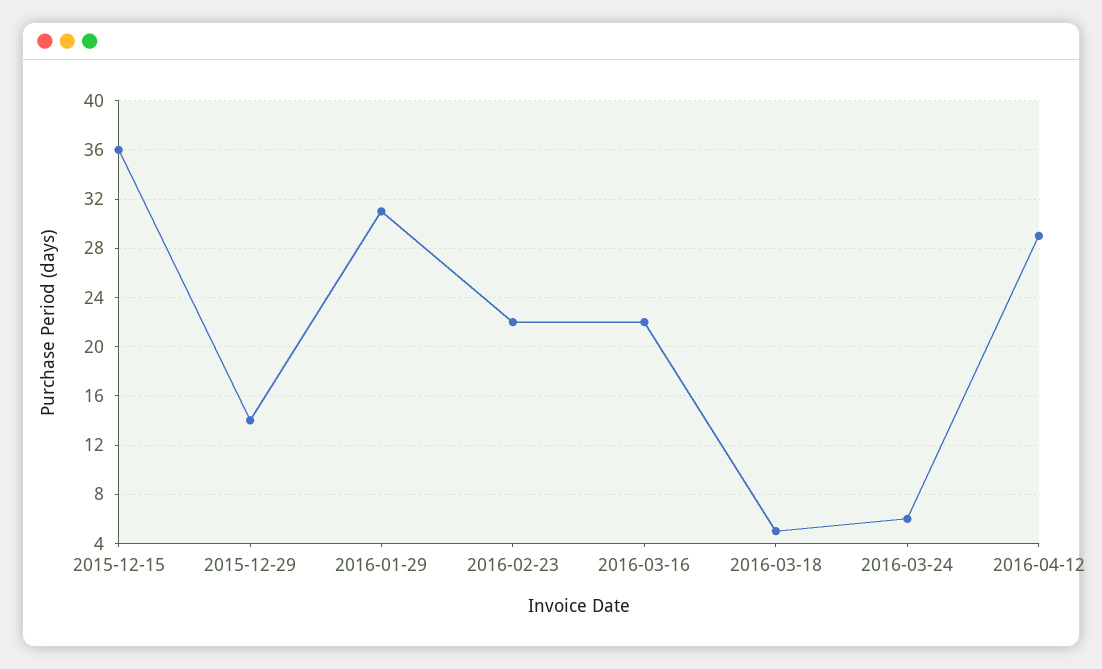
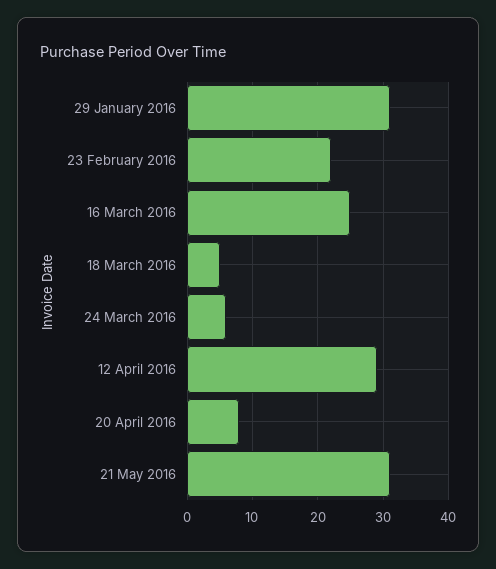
2015-12-15: 36 -> none
2015-12-29: 14 -> none
2016-03-16: 22 -> 25
20 April 2016: none -> 8
21 May 2016: none -> 31

